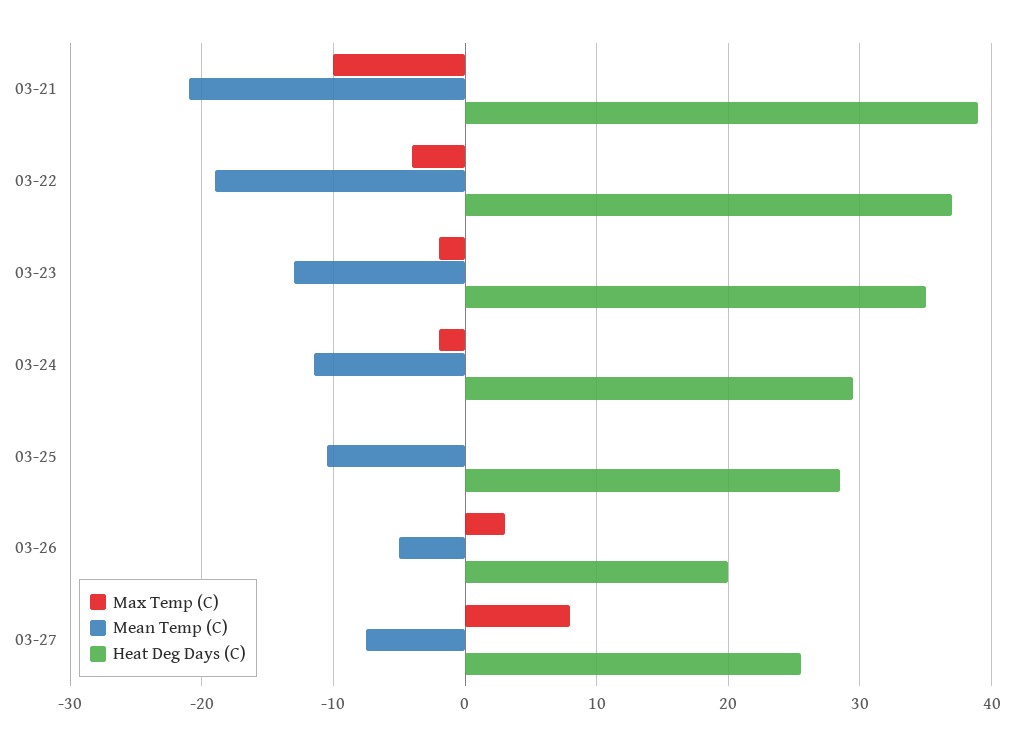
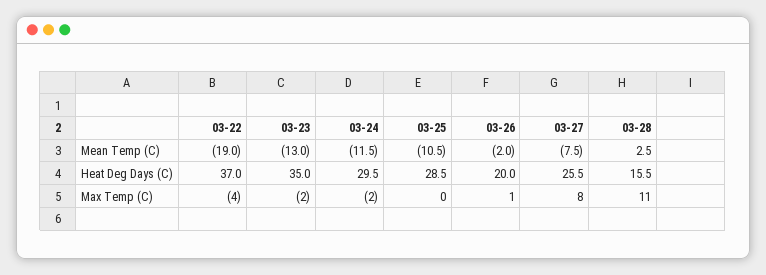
Max Temp (C), 03-21: -10 -> none
Mean Temp (C), 03-21: -21 -> none
Heat Deg Days (C), 03-21: 39 -> none
Max Temp (C), 03-26: 3 -> 1
Mean Temp (C), 03-26: -5 -> -2
Mean Temp (C), 03-28: none -> 2.5
Heat Deg Days (C), 03-28: none -> 15.5
Max Temp (C), 03-28: none -> 11

